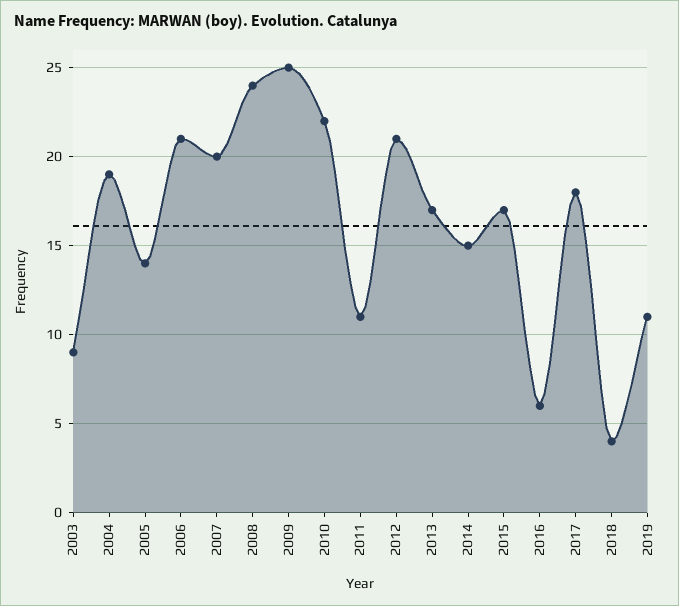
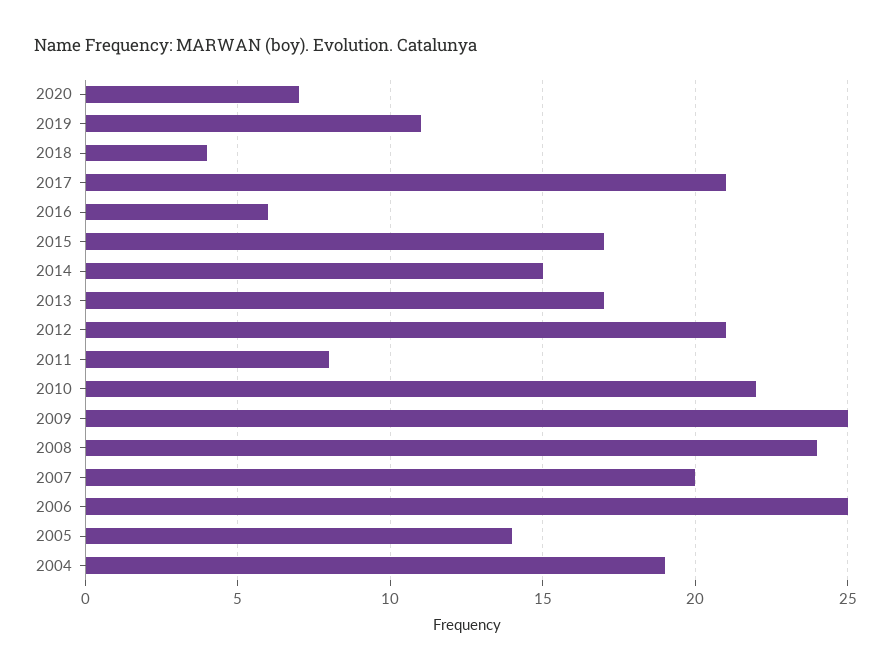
2003: 9 -> none
2006: 21 -> 25
2011: 11 -> 8
2017: 18 -> 21
2020: none -> 7

